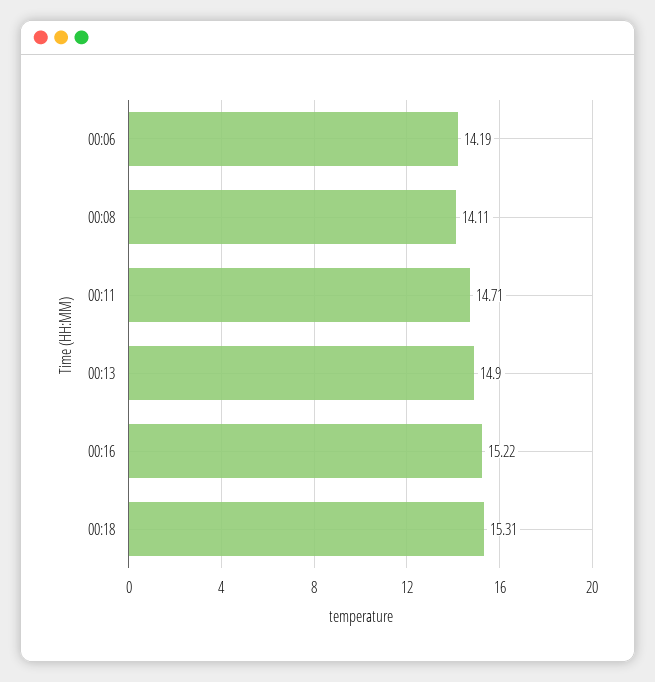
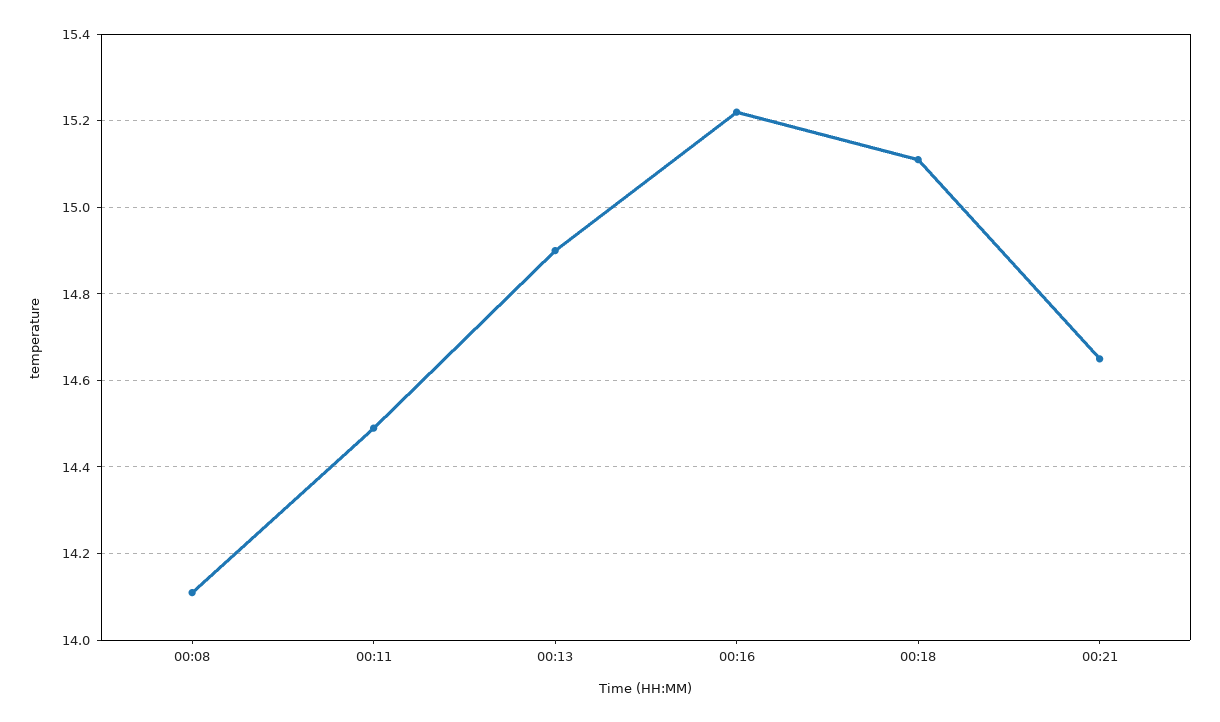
00:06: 14.19 -> none
00:11: 14.71 -> 14.5
00:18: 15.31 -> 15.1
00:21: none -> 14.65

